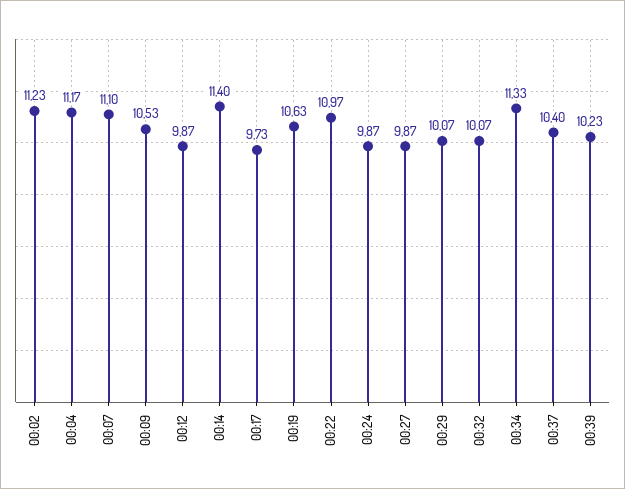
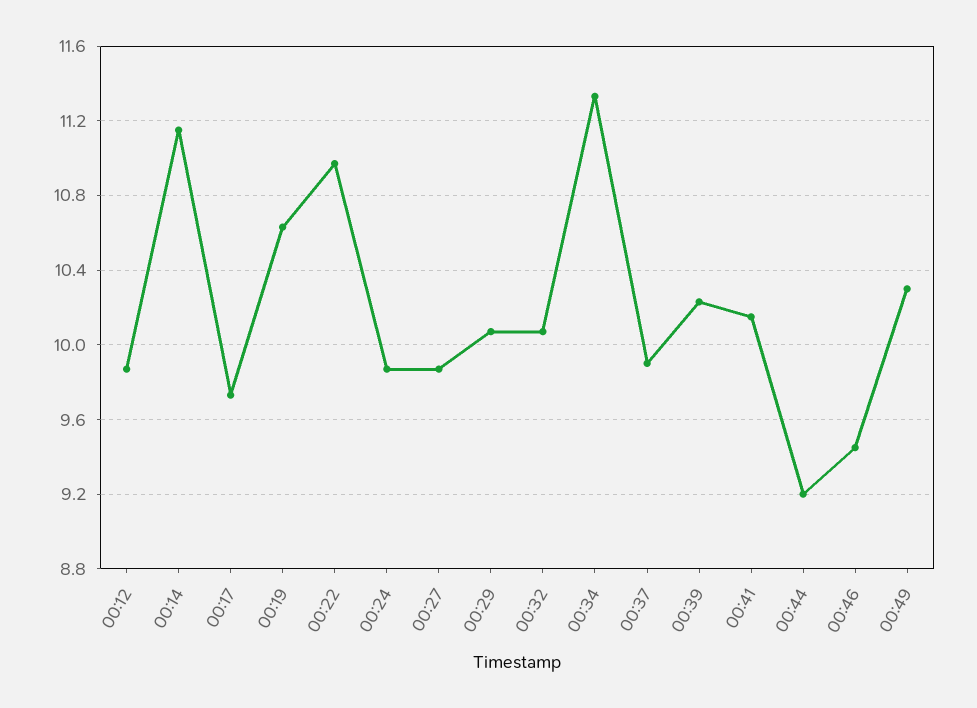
00:02: 11.23 -> none
00:04: 11.17 -> none
00:07: 11.1 -> none
00:09: 10.53 -> none
00:14: 11.4 -> 11.15
00:37: 10.4 -> 9.9
00:41: none -> 10.15
00:44: none -> 9.2
00:46: none -> 9.45
00:49: none -> 10.3

